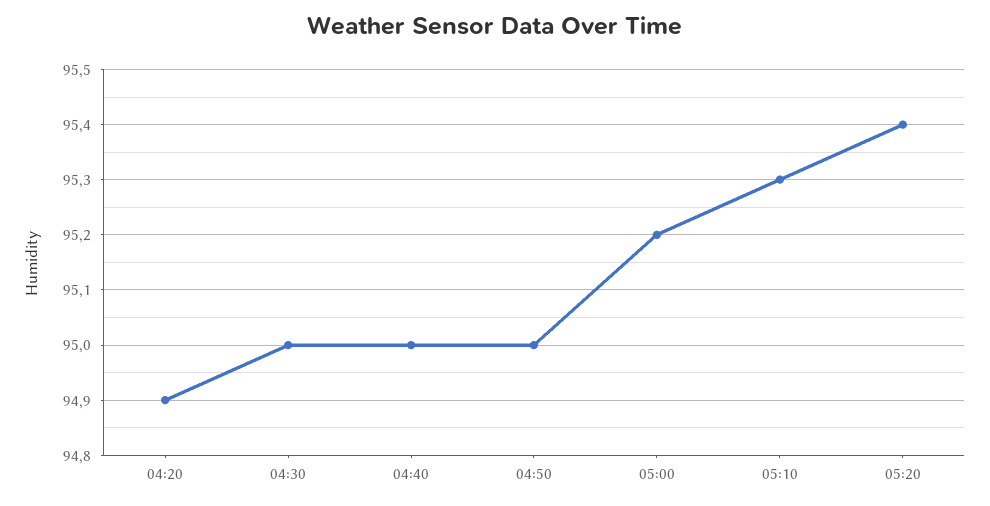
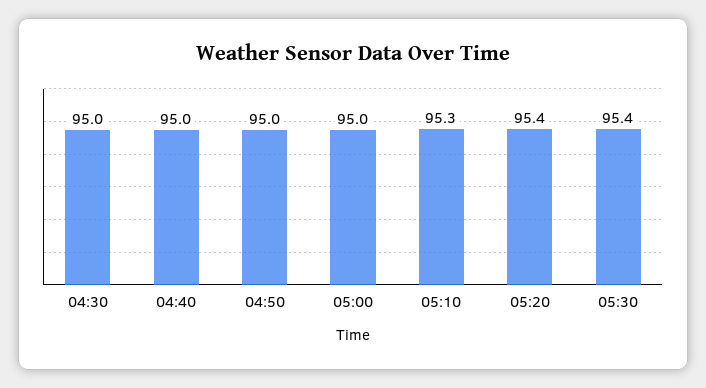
04:20: 94.9 -> none
05:00: 95.2 -> 95
05:30: none -> 95.4

